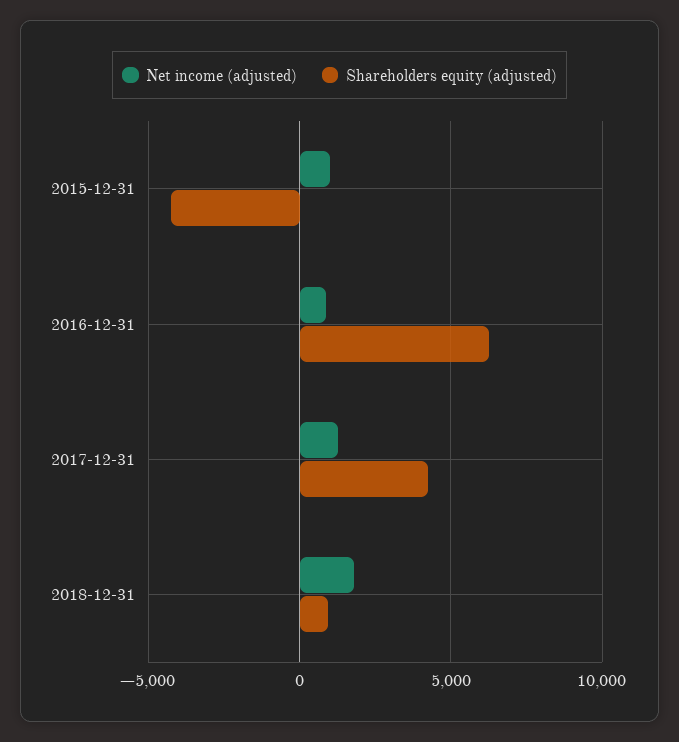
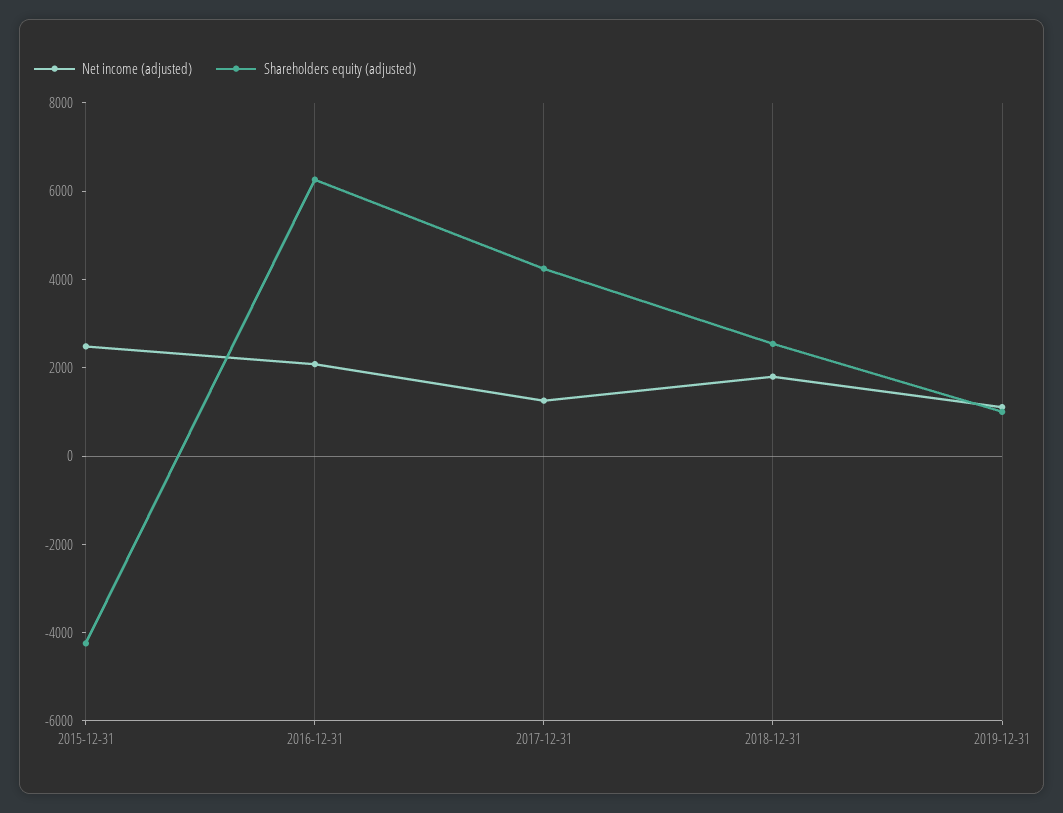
Net income (adjusted), 2015-12-31: 1000 -> 2500
Net income (adjusted), 2016-12-31: 1000 -> 2000
Shareholders equity (adjusted), 2018-12-31: 1000 -> 2500
Net income (adjusted), 2019-12-31: none -> 1000
Shareholders equity (adjusted), 2019-12-31: none -> 1000

